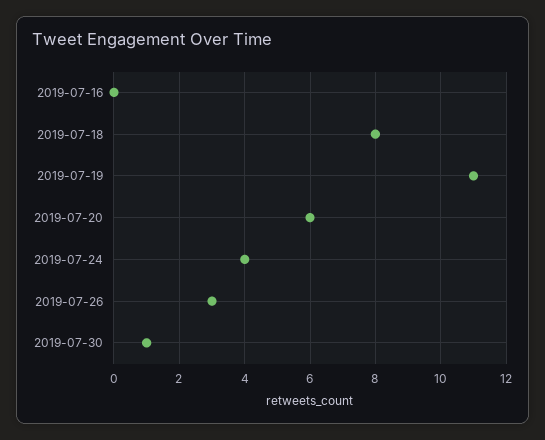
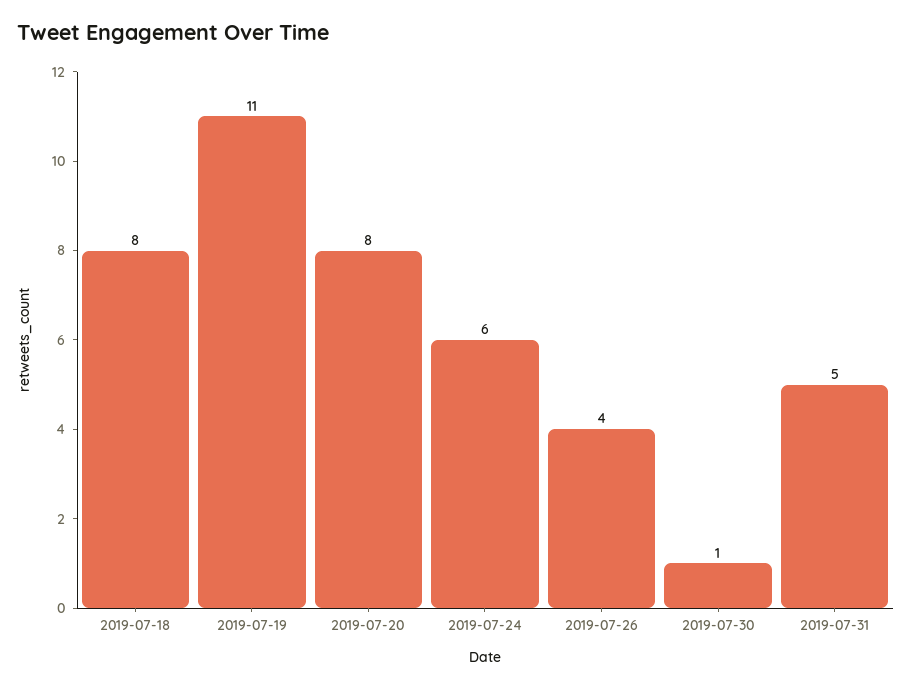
2019-07-16: 0 -> none
2019-07-20: 6 -> 8
2019-07-24: 4 -> 6
2019-07-26: 3 -> 4
2019-07-31: none -> 5

